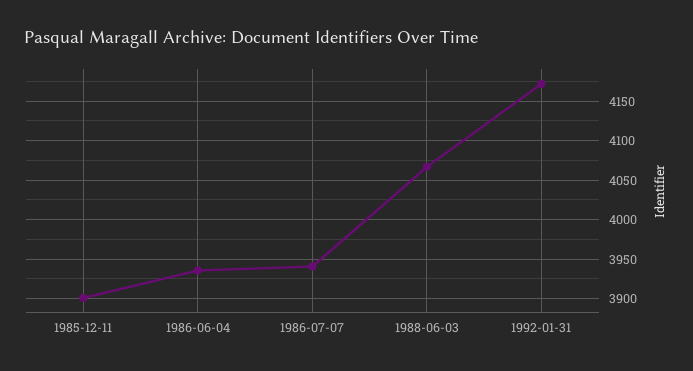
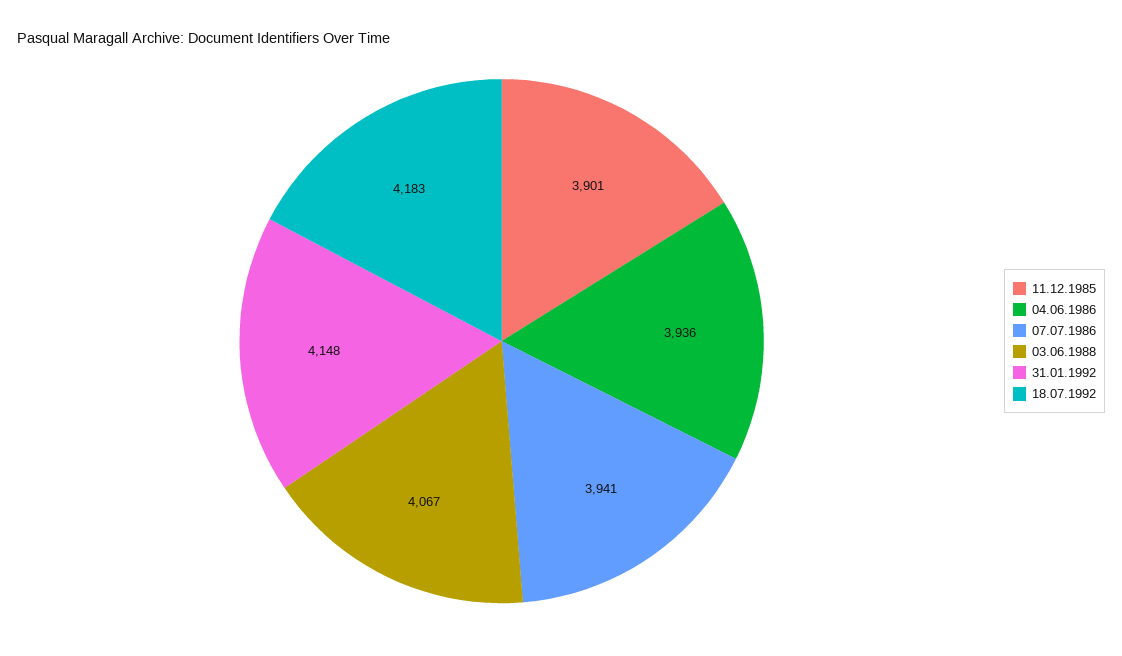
1992-01-31: 4170 -> 4148
18.07.1992: none -> 4183

